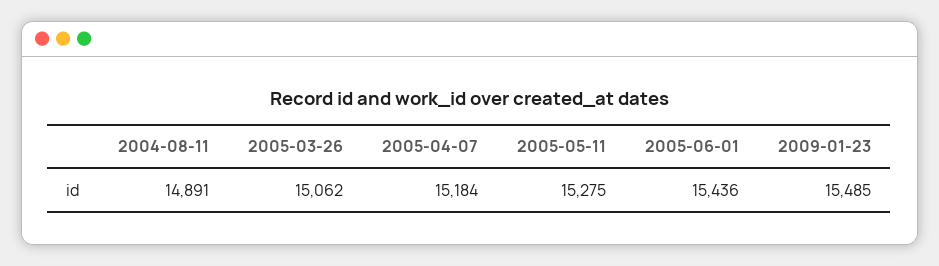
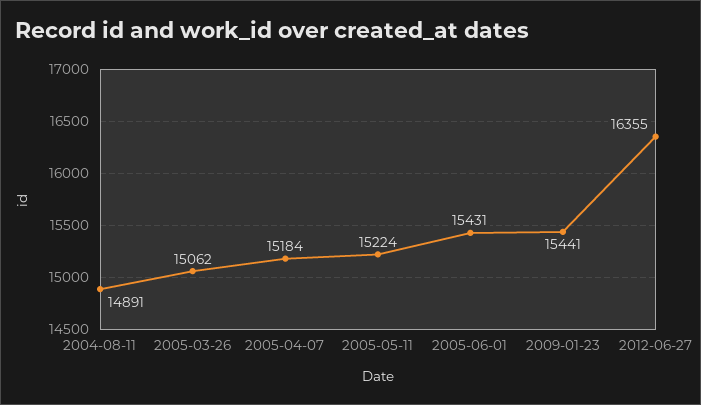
2005-05-11: 15275 -> 15224
2005-06-01: 15436 -> 15431
2009-01-23: 15485 -> 15441
2012-06-27: none -> 16355

